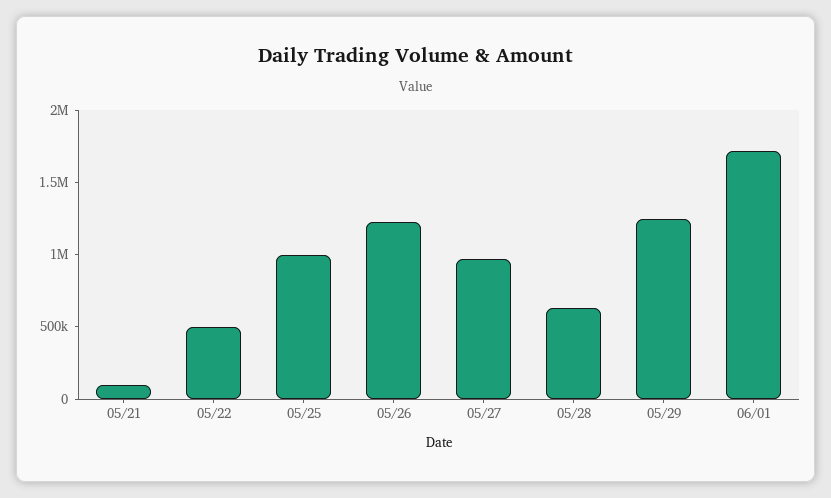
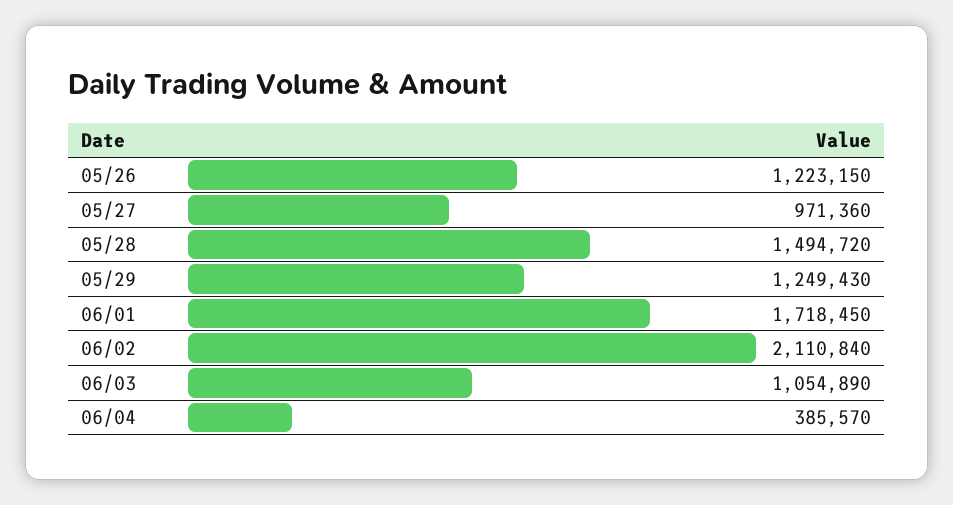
05/21: 100000 -> none
05/22: 500000 -> none
05/25: 1000000 -> none
05/28: 600000 -> 1494720
06/02: none -> 2110840
06/03: none -> 1054890
06/04: none -> 385570

